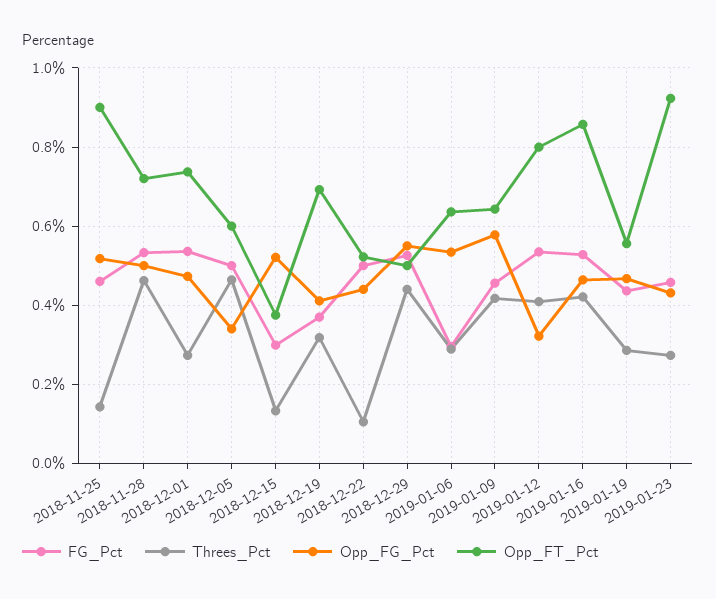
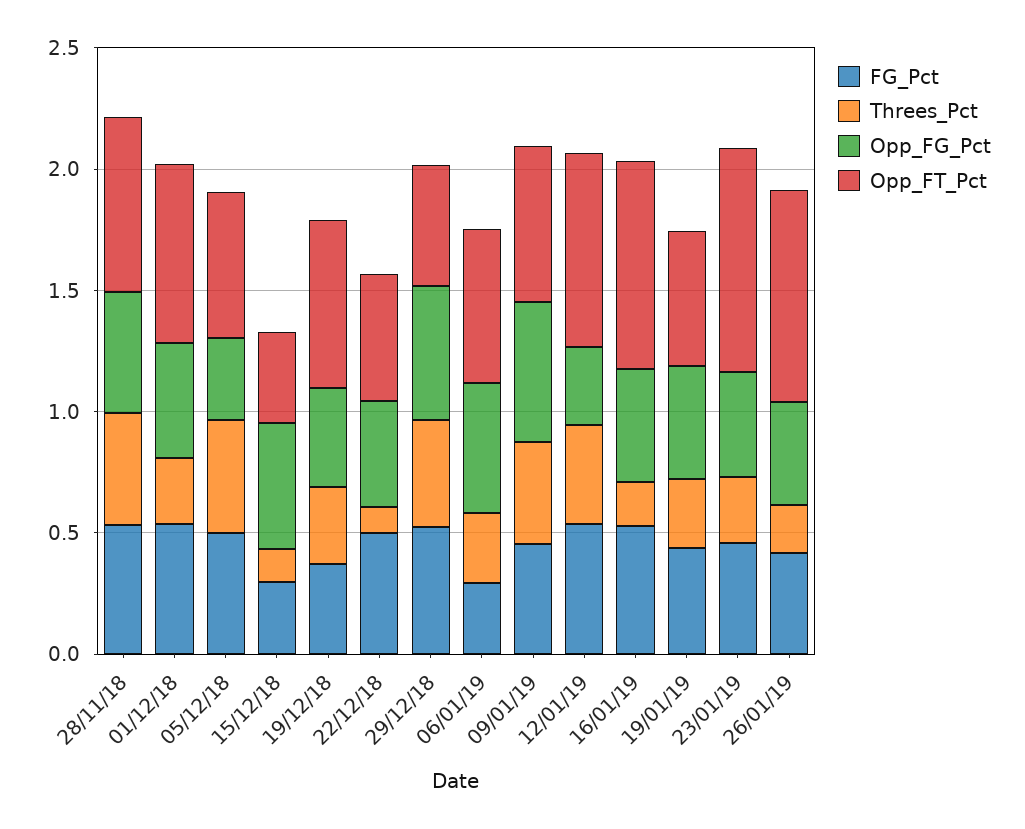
FG_Pct, 2018-11-25: 0.46 -> none
Threes_Pct, 2018-11-25: 0.14 -> none
Opp_FG_Pct, 2018-11-25: 0.52 -> none
Opp_FT_Pct, 2018-11-25: 0.9 -> none
Threes_Pct, 2019-01-16: 0.42 -> 0.2
FG_Pct, 26/01/19: none -> 0.4
Threes_Pct, 26/01/19: none -> 0.2
Opp_FG_Pct, 26/01/19: none -> 0.4
Opp_FT_Pct, 26/01/19: none -> 0.9

